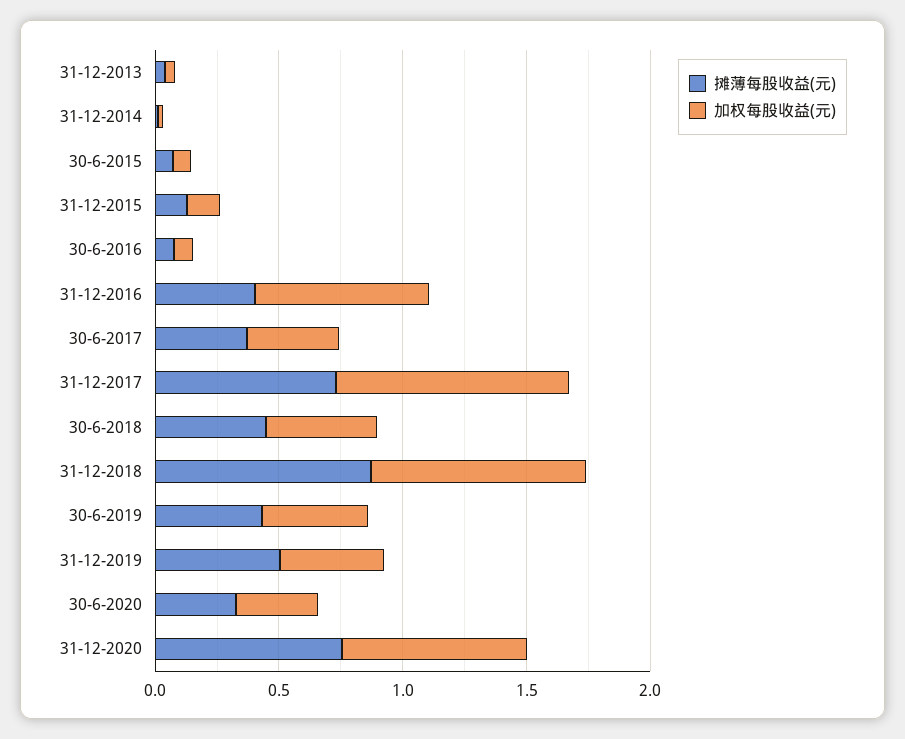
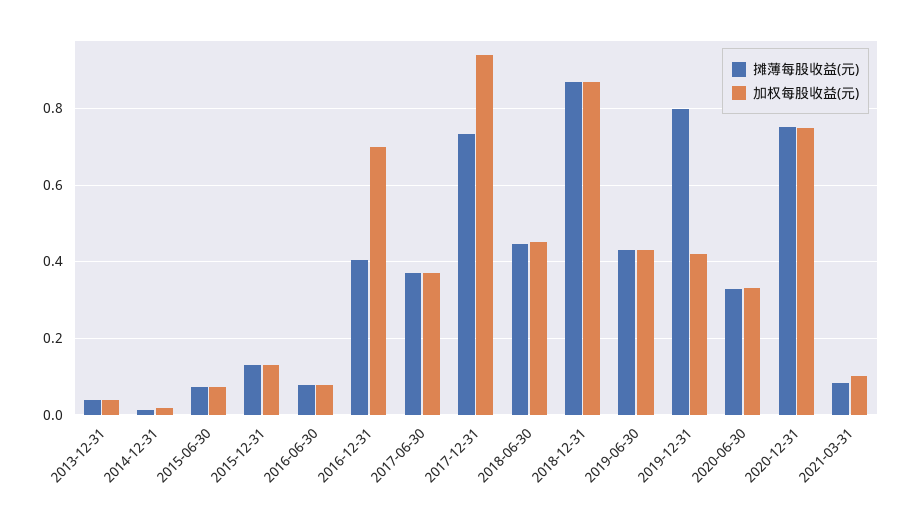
摊薄每股收益(元), 31-12-2019: 0.5 -> 0.8
摊薄每股收益(元), 2021-03-31: none -> 0.08
加权每股收益(元), 2021-03-31: none -> 0.1

